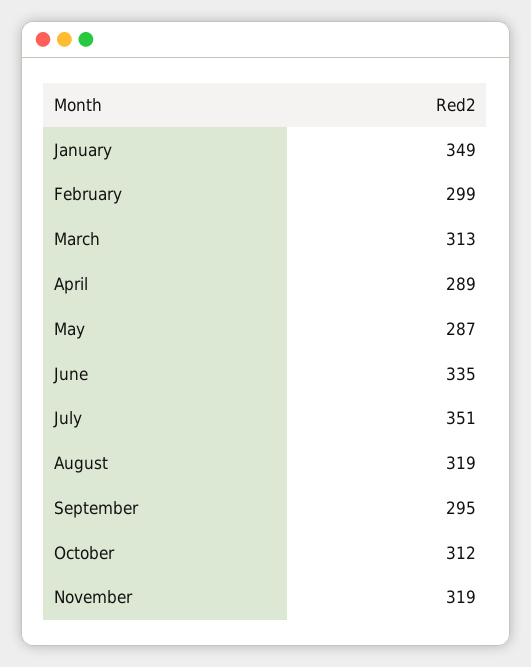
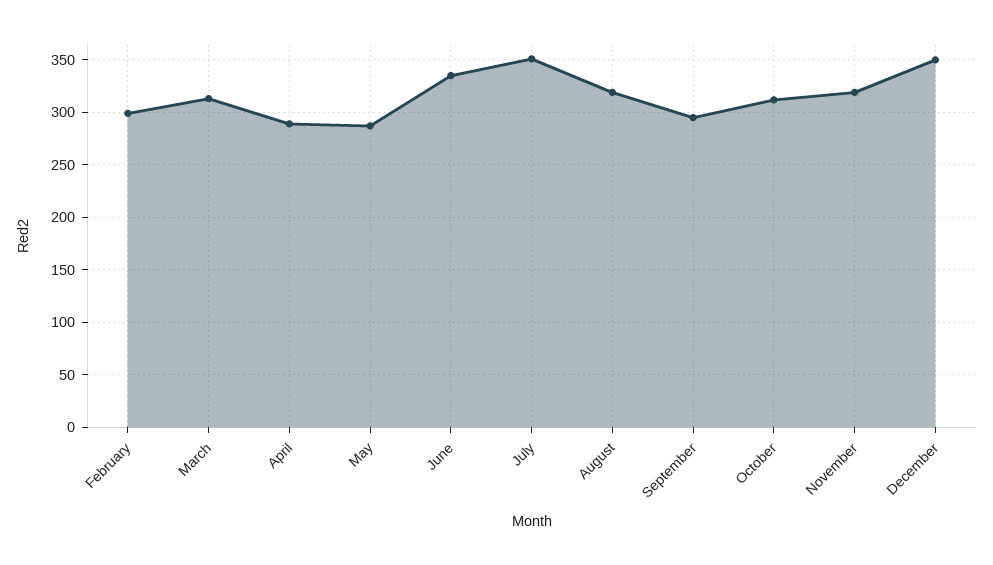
January: 349 -> none
December: none -> 350

